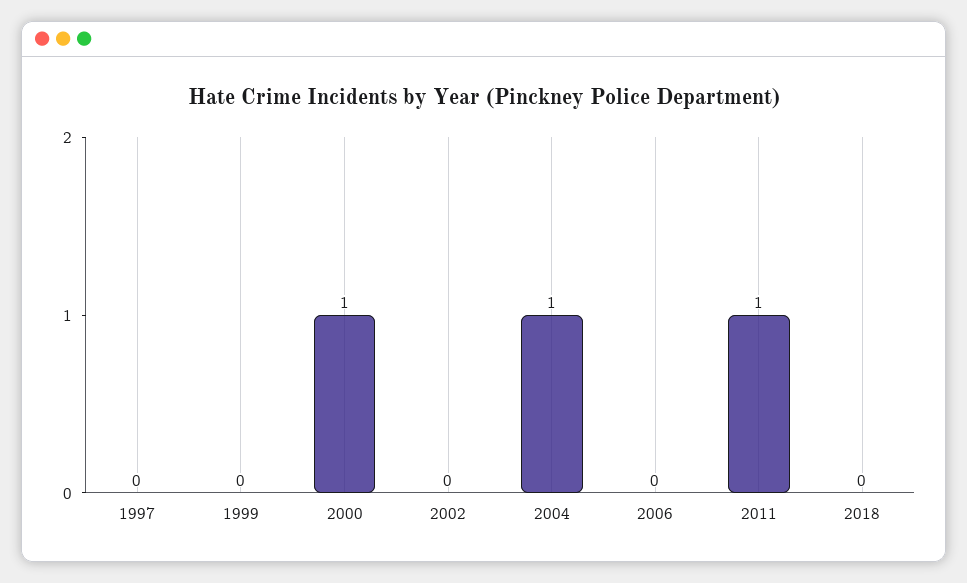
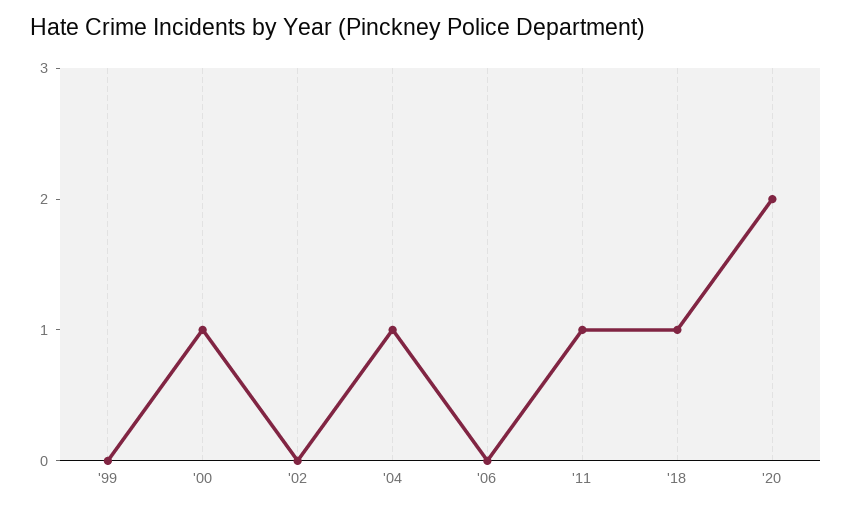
1997: 0 -> none
2018: 0 -> 1
'20: none -> 2

